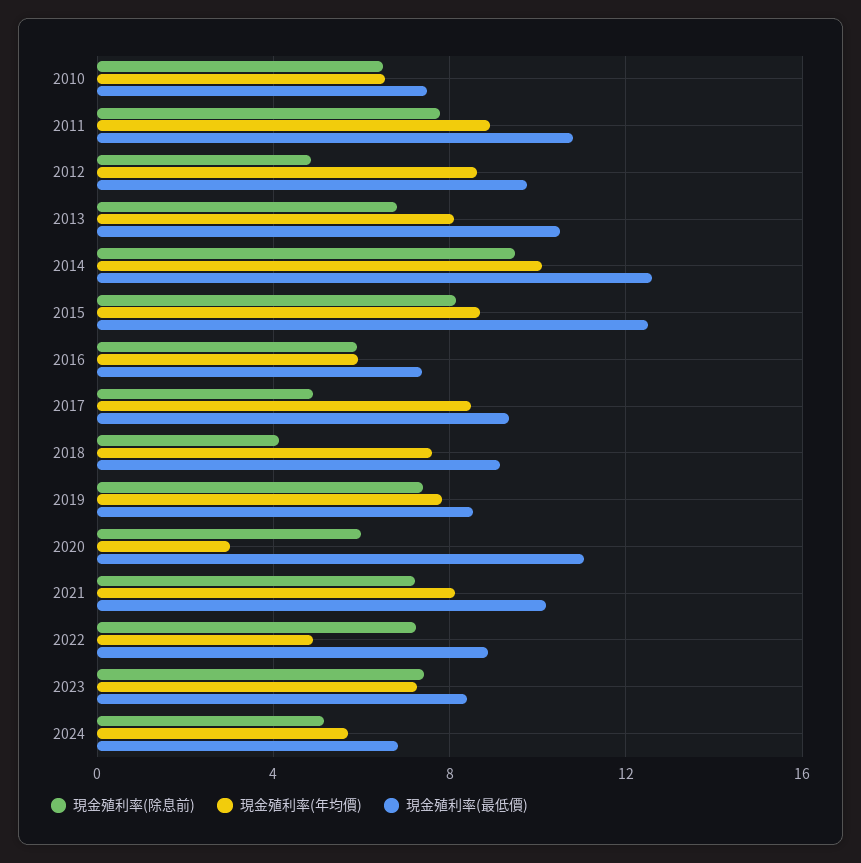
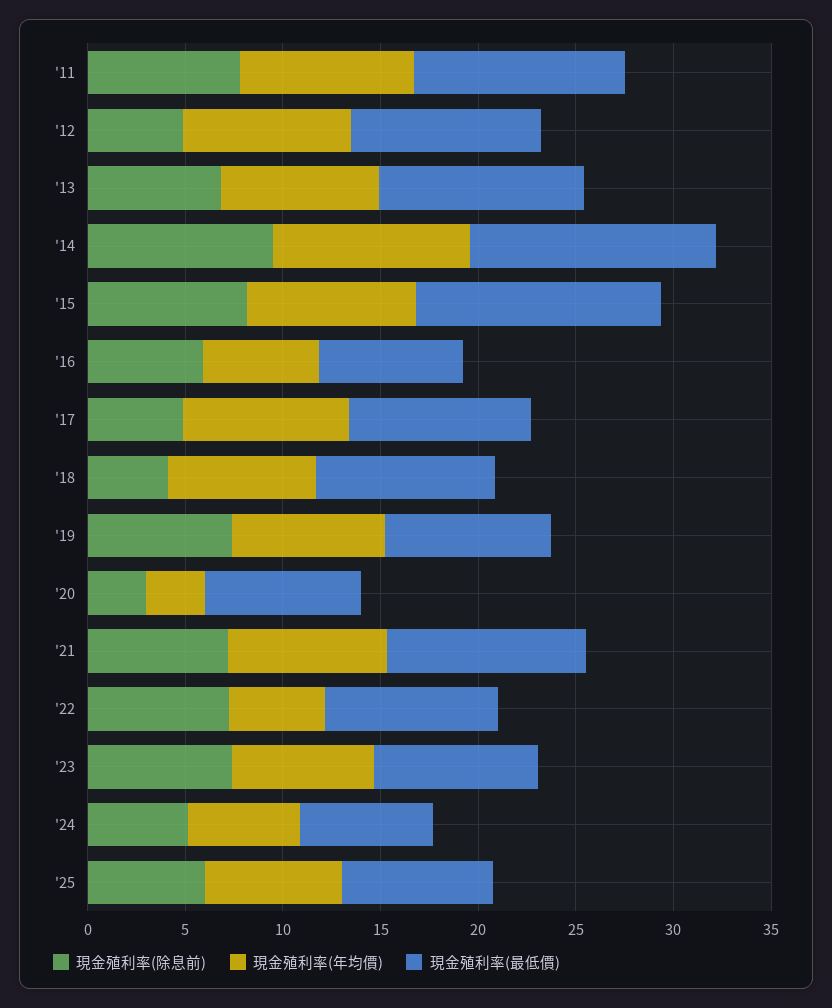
現金殖利率(除息前), 2010: 6.5 -> none
現金殖利率(年均價), 2010: 6.5 -> none
現金殖利率(最低價), 2010: 7.5 -> none
現金殖利率(除息前), 2020: 6 -> 3
現金殖利率(最低價), 2020: 11 -> 8
現金殖利率(除息前), '25: none -> 6
現金殖利率(年均價), '25: none -> 7
現金殖利率(最低價), '25: none -> 8

